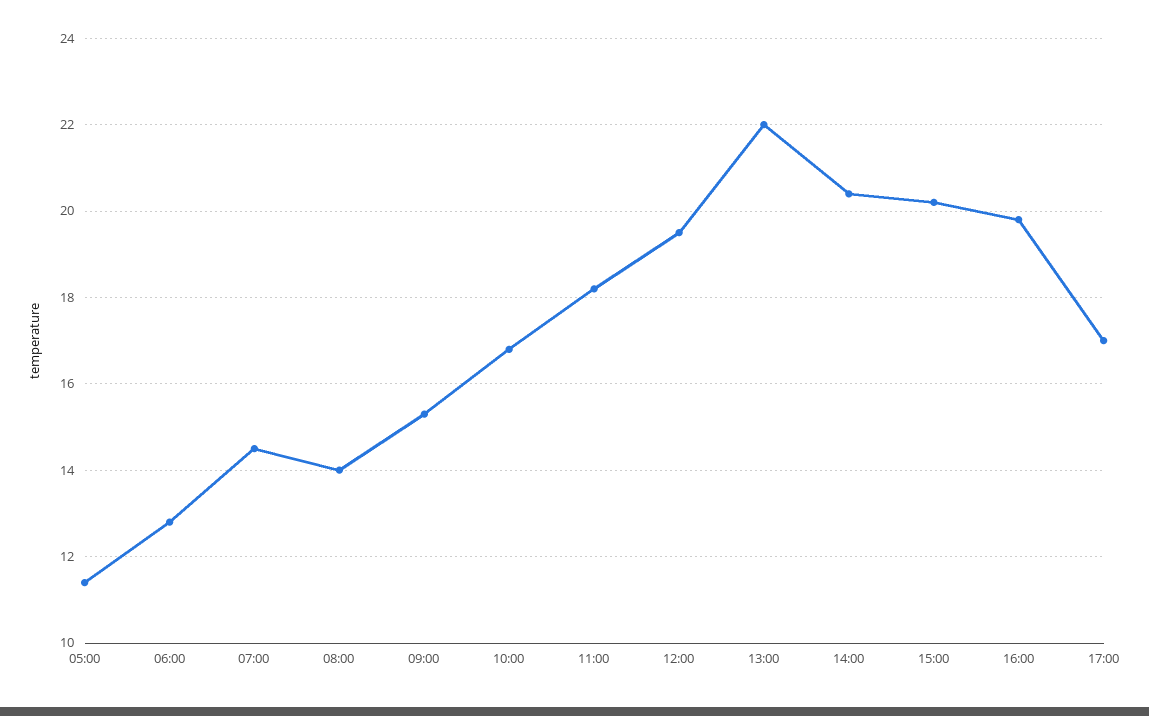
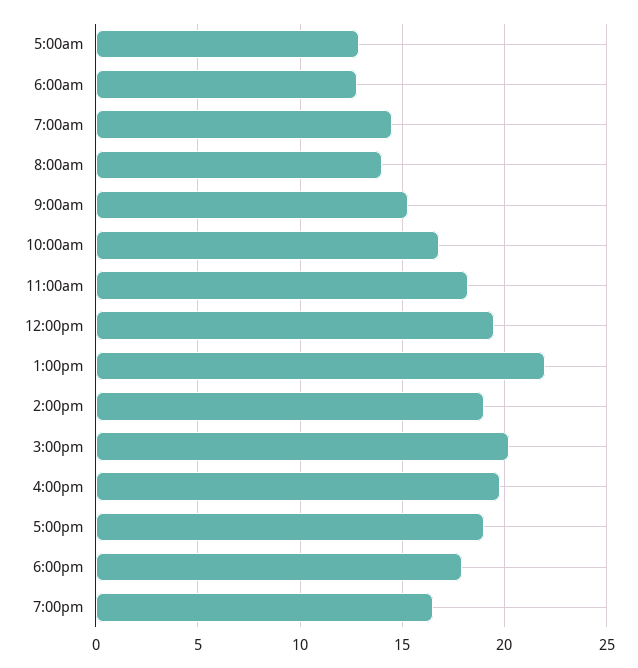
05:00: 11.5 -> 13
14:00: 20.5 -> 19
17:00: 17 -> 19
6:00pm: none -> 18
7:00pm: none -> 16.5

